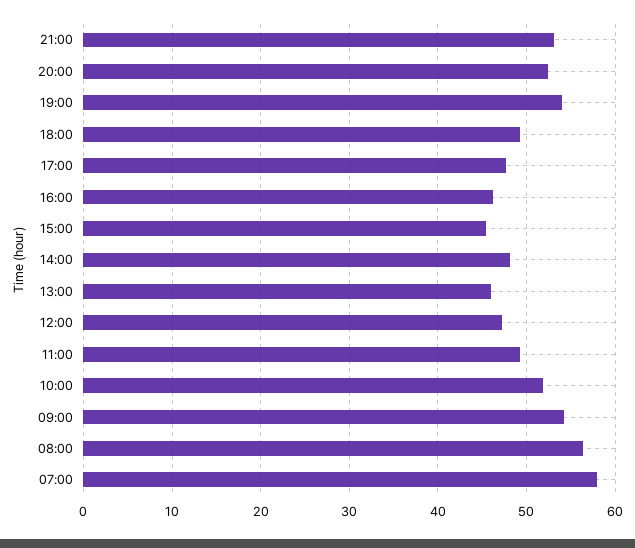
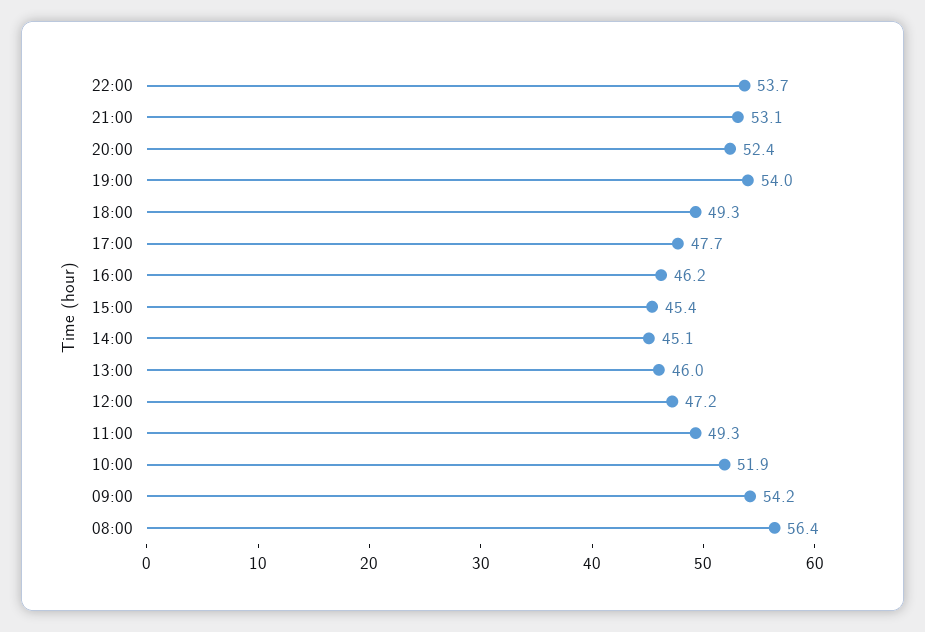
14:00: 48 -> 45.1
07:00: 58 -> none
22:00: none -> 53.7

